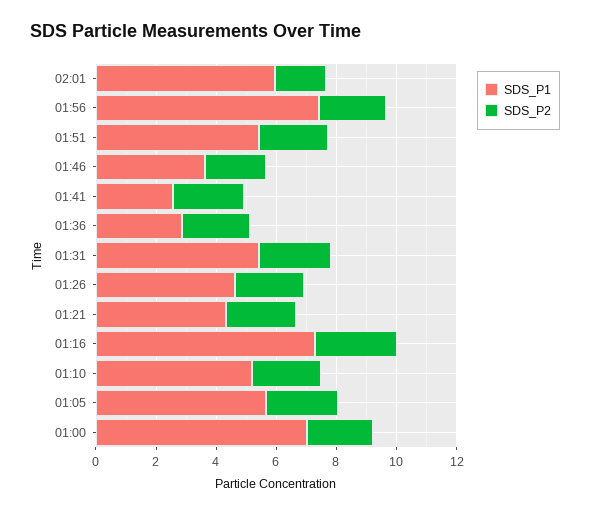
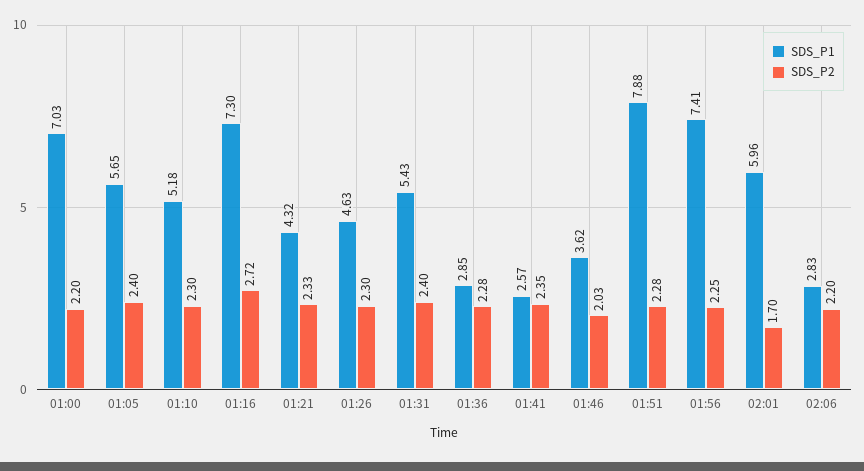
SDS_P1, 01:51: 5.5 -> 7.88
SDS_P1, 02:06: none -> 2.83
SDS_P2, 02:06: none -> 2.2

